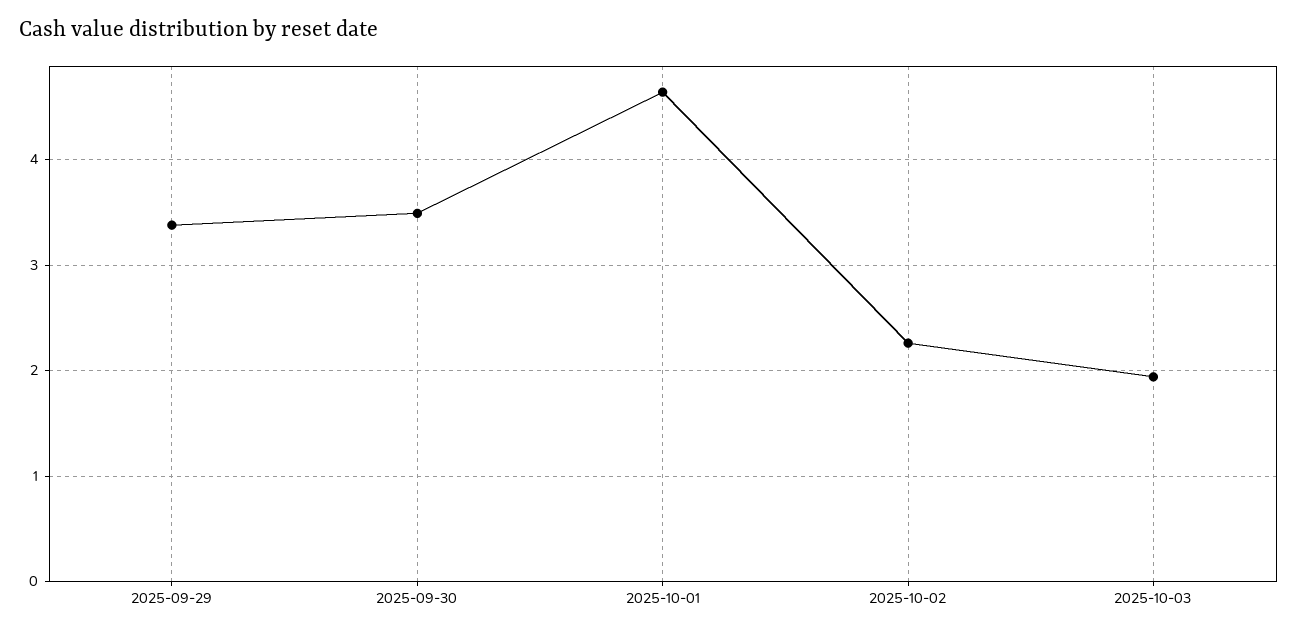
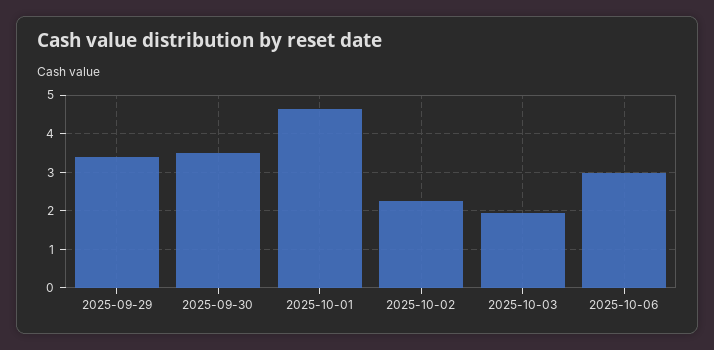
2025-10-06: none -> 3

